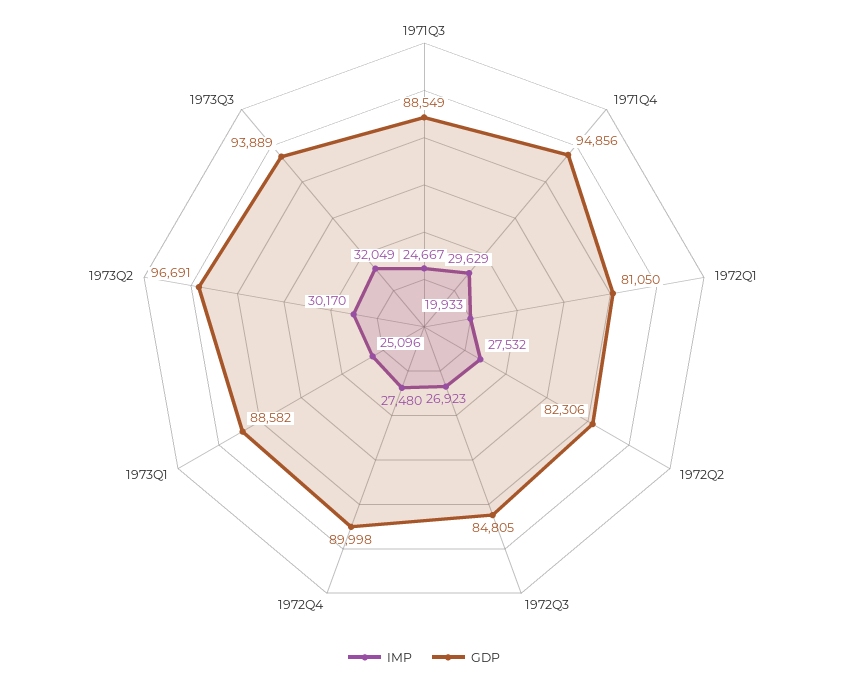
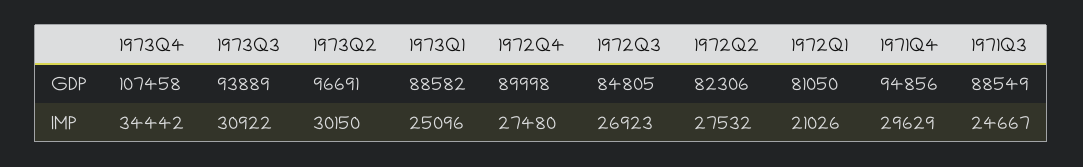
IMP, 1972Q1: 19933 -> 21026
IMP, 1973Q2: 30170 -> 30150
IMP, 1973Q3: 32049 -> 30922
GDP, 1973Q4: none -> 107458
IMP, 1973Q4: none -> 34442

